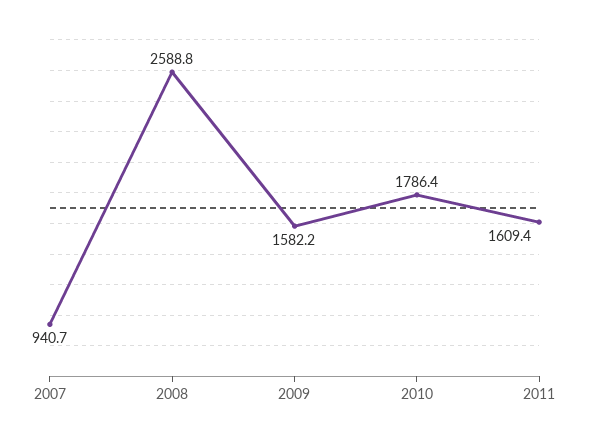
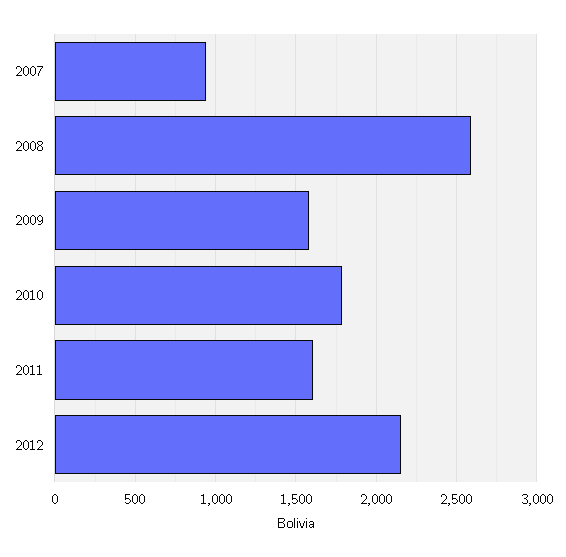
2012: none -> 2150

